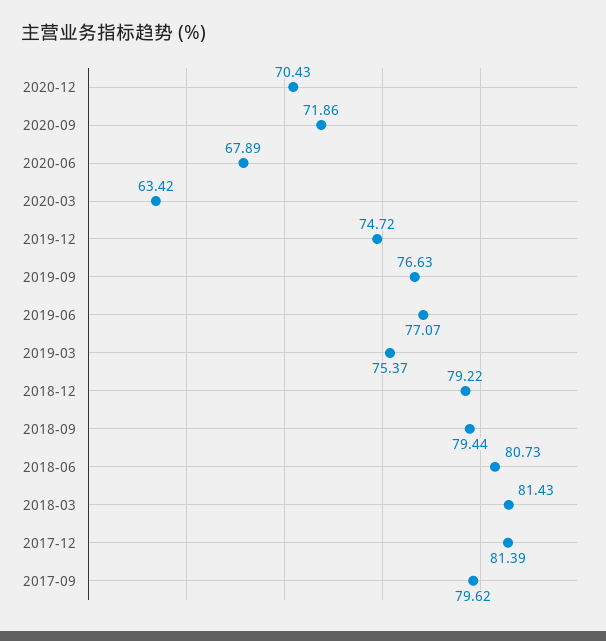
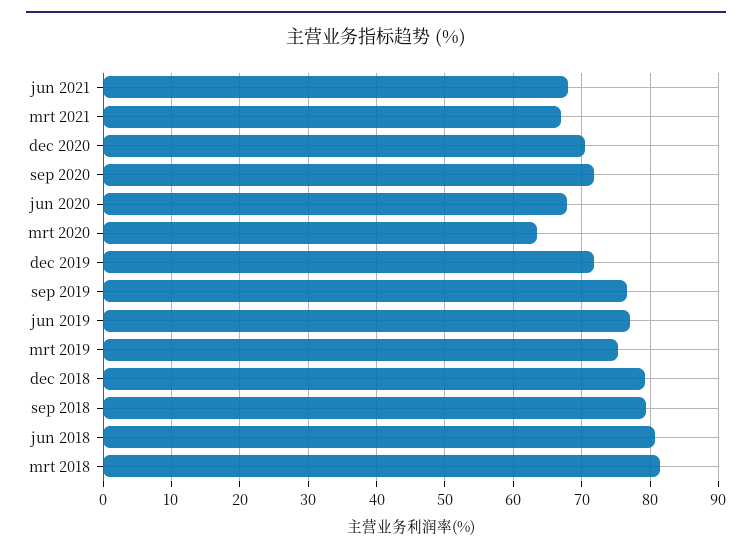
2019-12: 74.72 -> 72
2017-12: 81.39 -> none
2017-09: 79.62 -> none
jun 2021: none -> 68
mrt 2021: none -> 67

